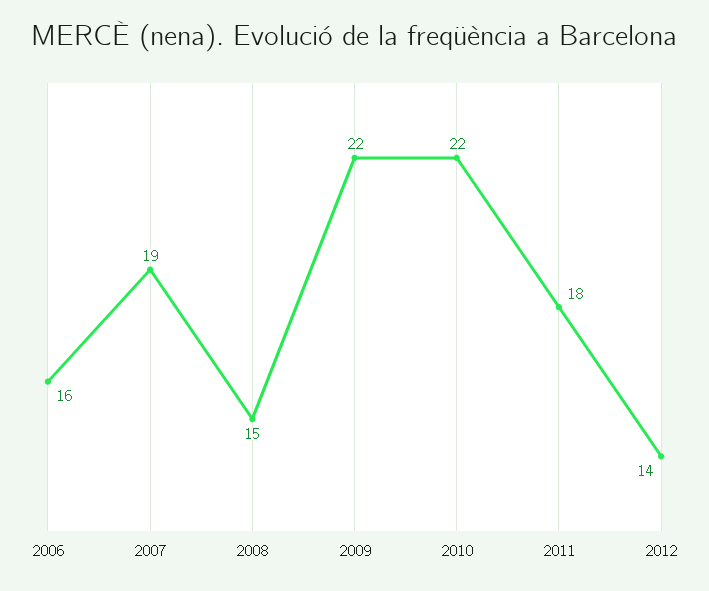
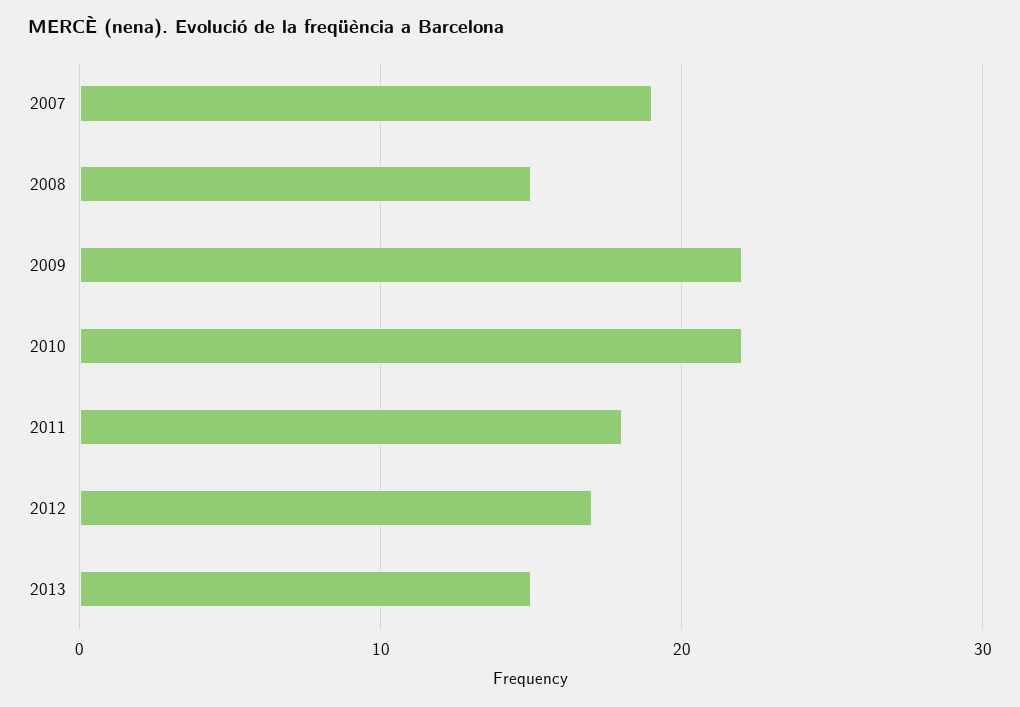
2006: 16 -> none
2012: 14 -> 17
2013: none -> 15

